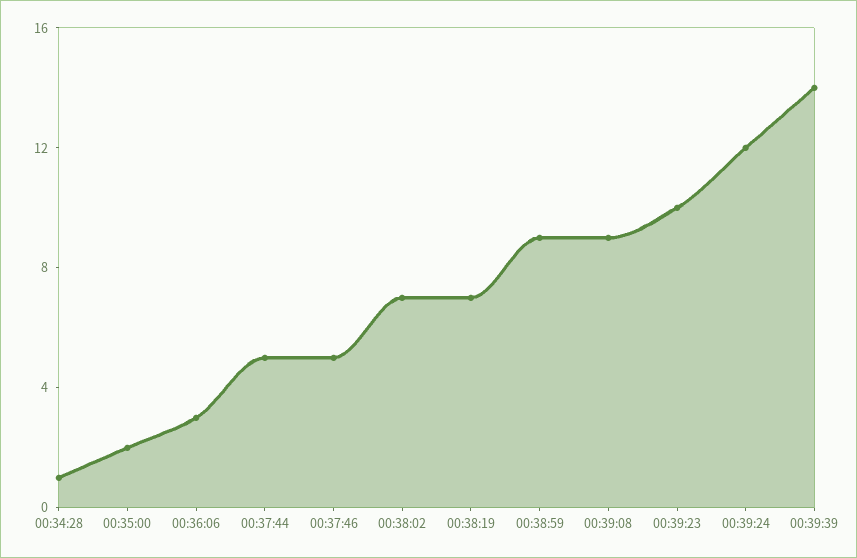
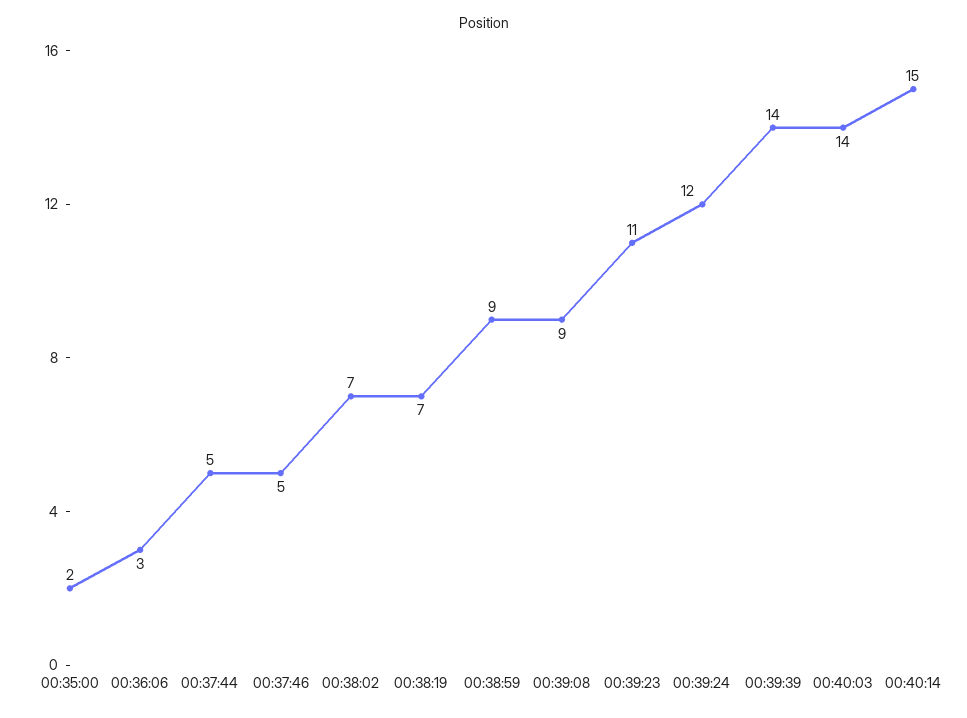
00:34:28: 1 -> none
00:39:23: 10 -> 11
00:40:03: none -> 14
00:40:14: none -> 15

